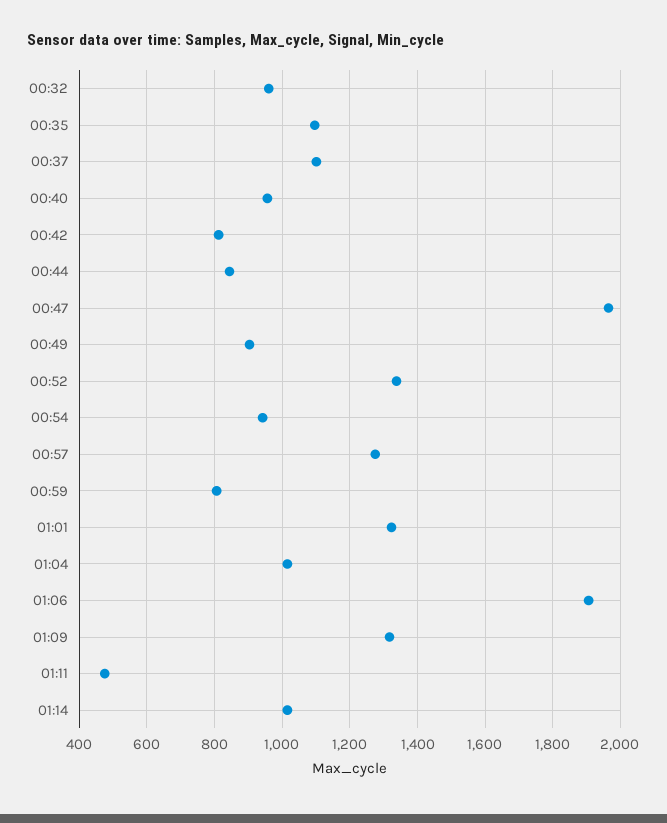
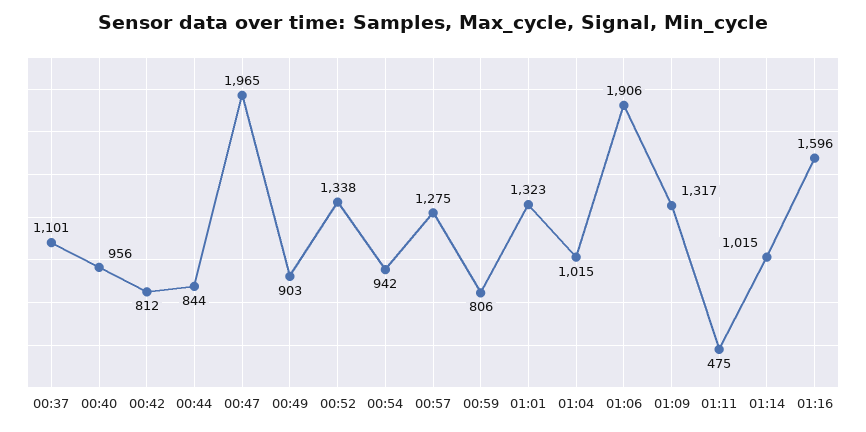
00:32: 960 -> none
00:35: 1100 -> none
01:16: none -> 1596

